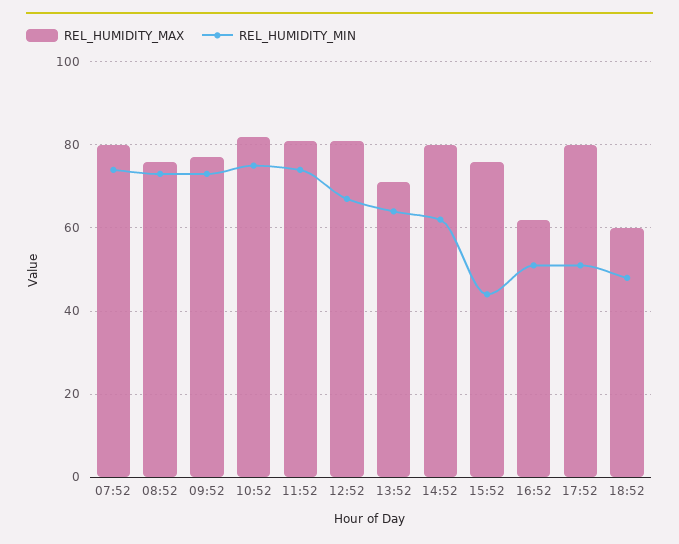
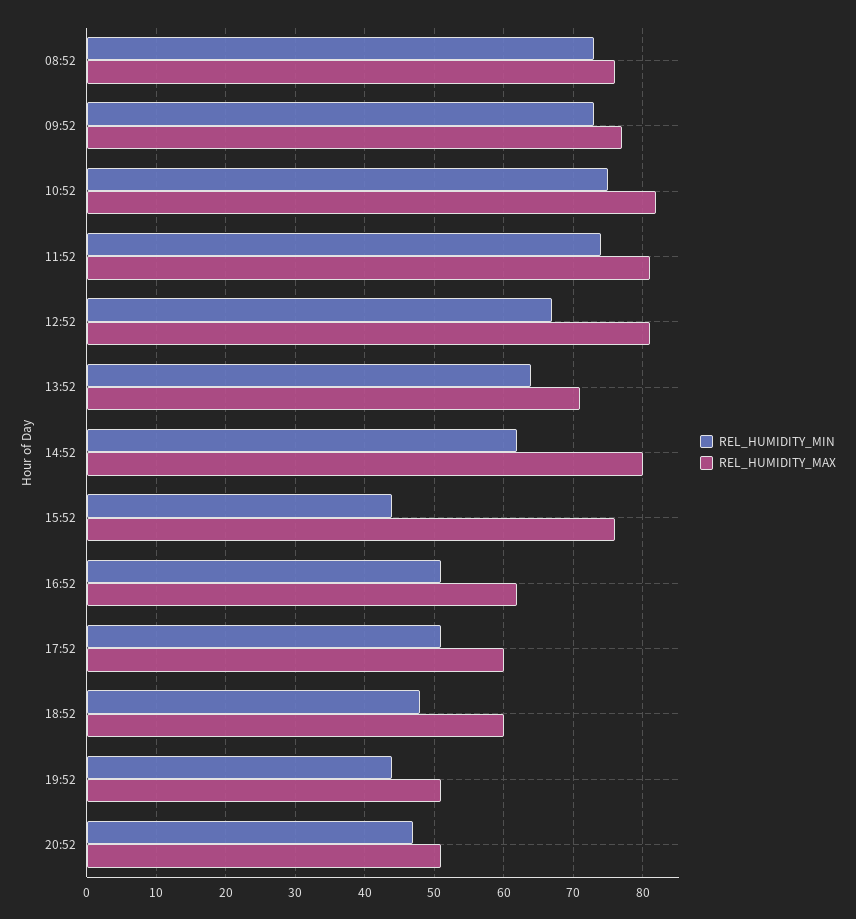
REL_HUMIDITY_MAX, 07:52: 80 -> none
REL_HUMIDITY_MIN, 07:52: 75 -> none
REL_HUMIDITY_MAX, 17:52: 80 -> 60
REL_HUMIDITY_MIN, 19:52: none -> 44
REL_HUMIDITY_MAX, 19:52: none -> 51
REL_HUMIDITY_MIN, 20:52: none -> 47
REL_HUMIDITY_MAX, 20:52: none -> 51

